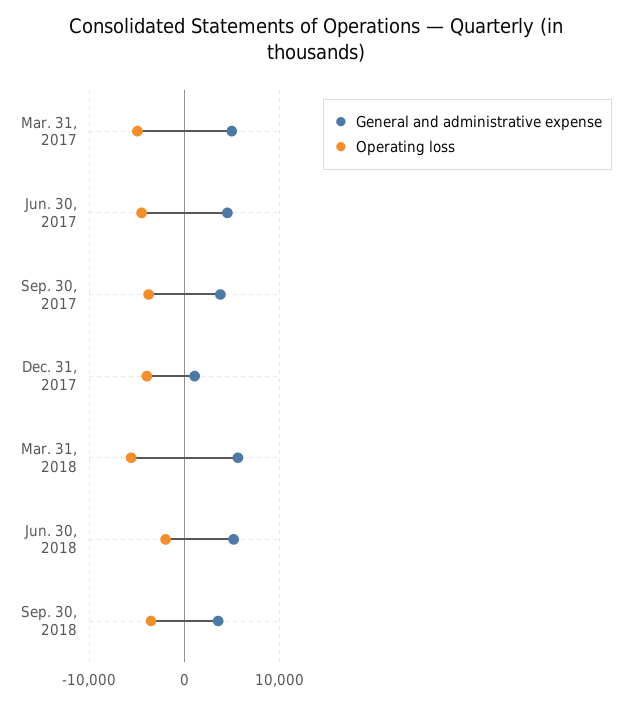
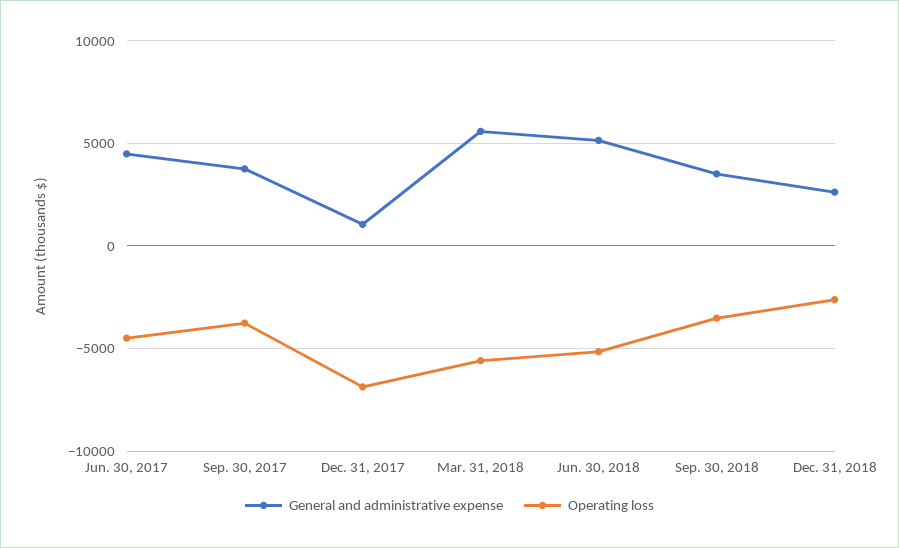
General and administrative expense, Mar. 31, 2017: 5000 -> none
Operating loss, Mar. 31, 2017: -5000 -> none
Operating loss, Dec. 31, 2017: -4000 -> -7000
Operating loss, Jun. 30, 2018: -2000 -> -5000
General and administrative expense, Dec. 31, 2018: none -> 2500
Operating loss, Dec. 31, 2018: none -> -2500

